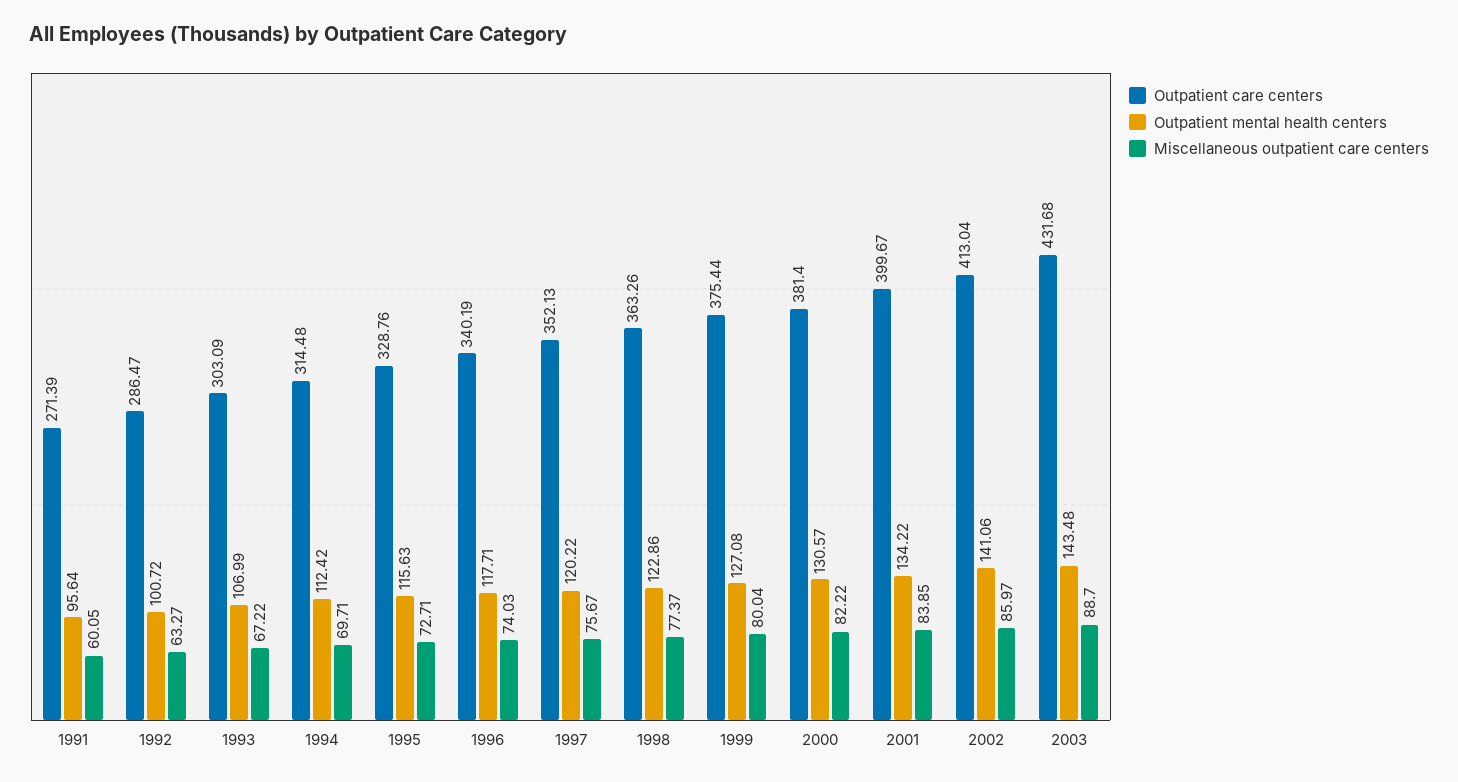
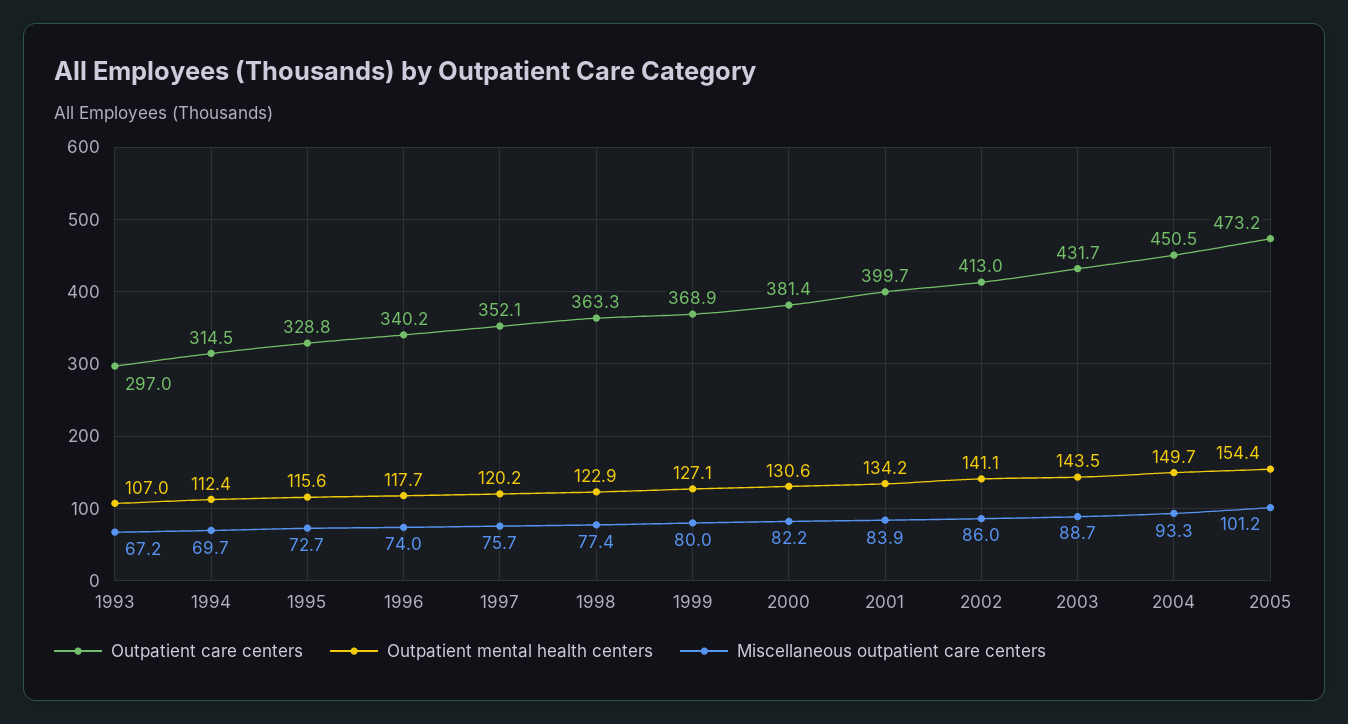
Outpatient care centers, 1991: 271.39 -> none
Outpatient mental health centers, 1991: 95.64 -> none
Miscellaneous outpatient care centers, 1991: 60.05 -> none
Outpatient care centers, 1992: 286.47 -> none
Outpatient mental health centers, 1992: 100.72 -> none
Miscellaneous outpatient care centers, 1992: 63.27 -> none
Outpatient care centers, 1993: 303.09 -> 297
Outpatient care centers, 1999: 375.44 -> 368.9
Outpatient care centers, 2004: none -> 450.5
Outpatient mental health centers, 2004: none -> 149.7
Miscellaneous outpatient care centers, 2004: none -> 93.3
Outpatient care centers, 2005: none -> 473.2
Outpatient mental health centers, 2005: none -> 154.4
Miscellaneous outpatient care centers, 2005: none -> 101.2

